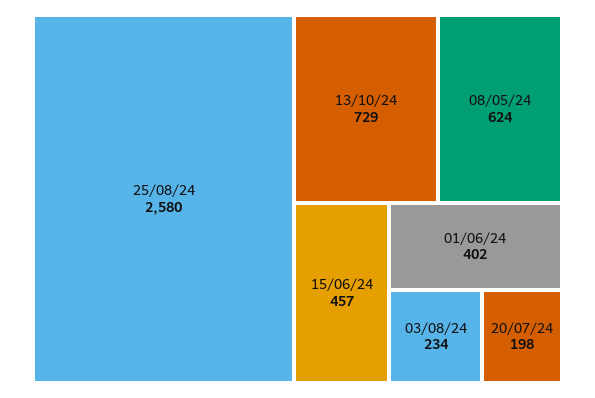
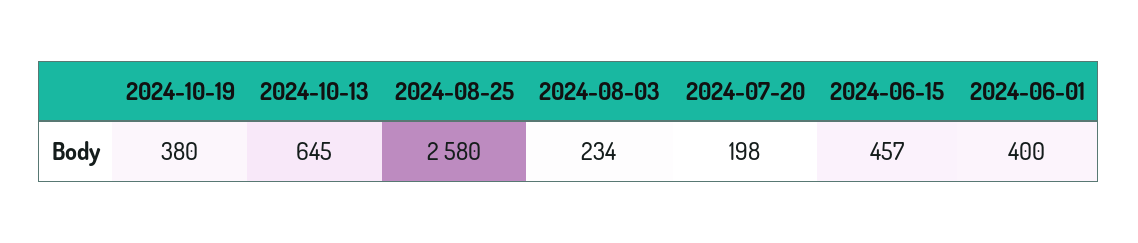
13/10/24: 729 -> 645
08/05/24: 624 -> none
01/06/24: 402 -> 400
2024-10-19: none -> 380

